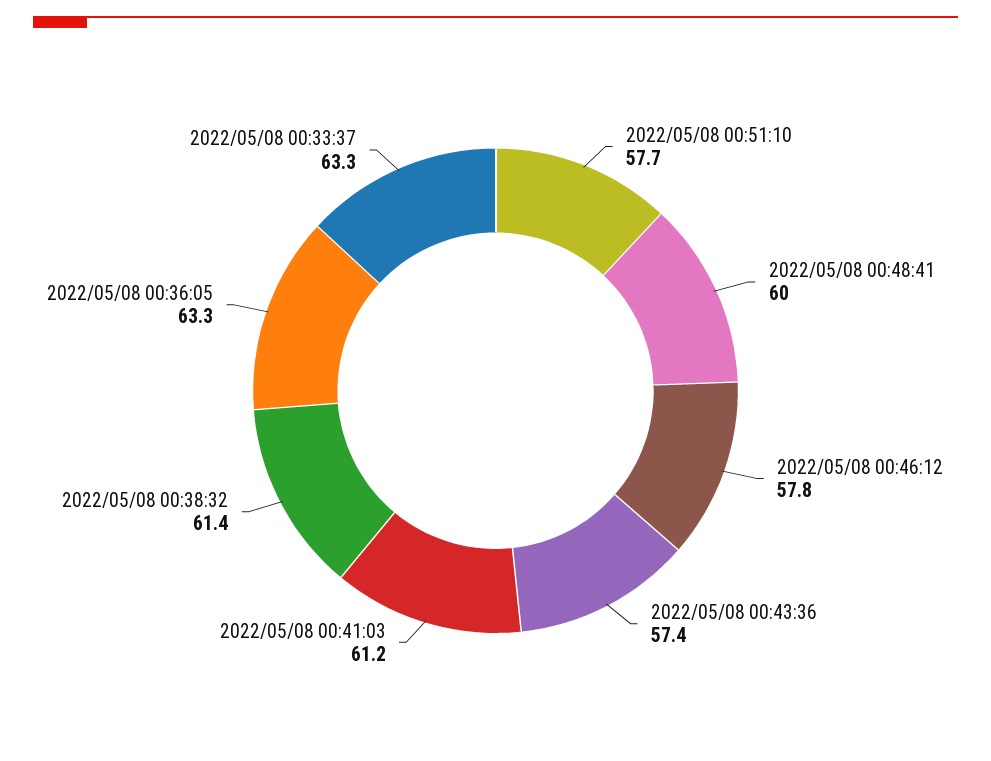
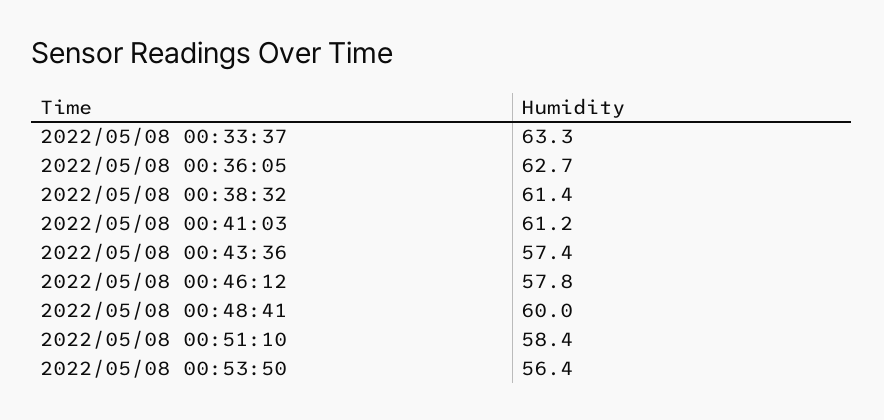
2022/05/08 00:51:10: 57.7 -> 58.4
2022/05/08 00:36:05: 63.3 -> 62.7
2022/05/08 00:53:50: none -> 56.4

